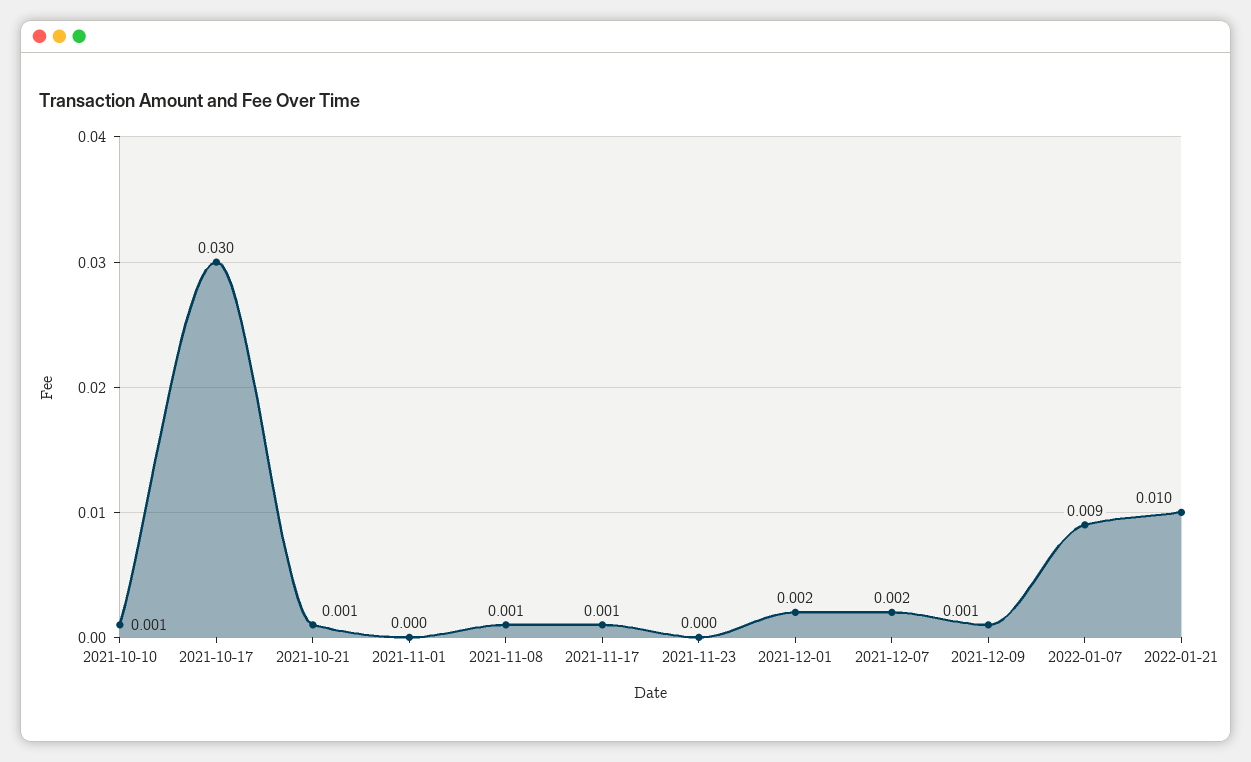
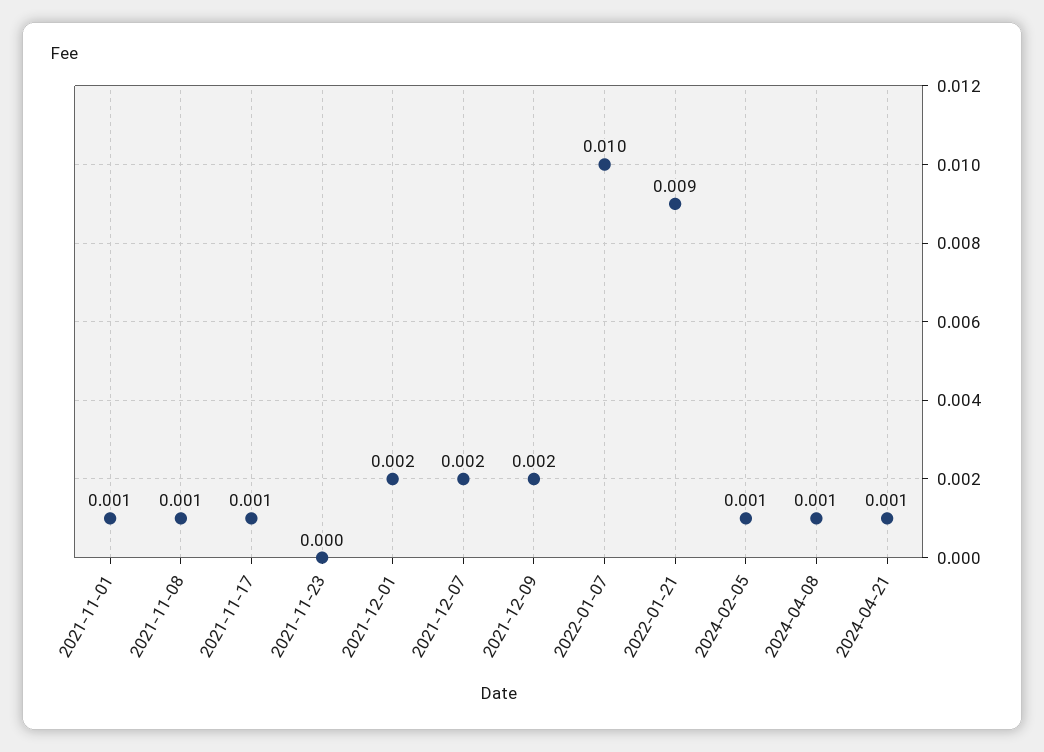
2021-10-10: 0.001 -> none
2021-10-17: 0.03 -> none
2021-10-21: 0.001 -> none
2021-11-01: 0 -> 0.001
2021-12-09: 0.001 -> 0.002
2022-01-07: 0.009 -> 0.01
2022-01-21: 0.01 -> 0.009
2024-02-05: none -> 0.001
2024-04-08: none -> 0.001
2024-04-21: none -> 0.001

